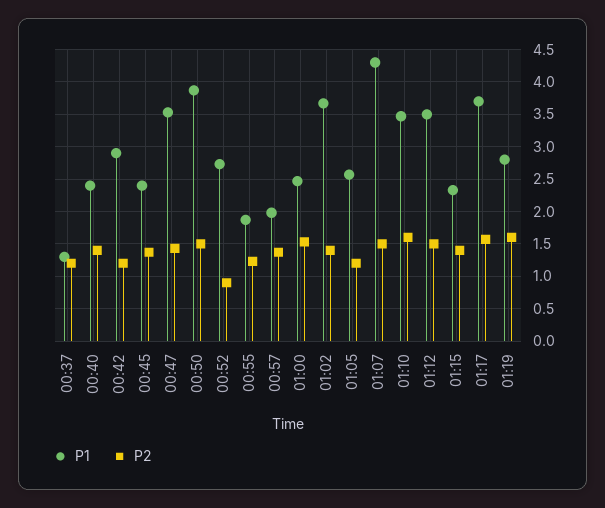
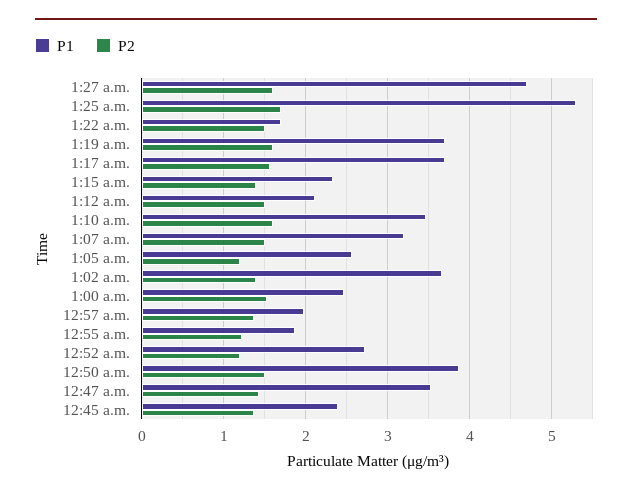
P1, 00:37: 1.3 -> none
P2, 00:37: 1.2 -> none
P1, 00:40: 2.4 -> none
P2, 00:40: 1.4 -> none
P1, 00:42: 2.9 -> none
P2, 00:42: 1.2 -> none
P2, 00:52: 0.9 -> 1.2
P1, 01:07: 4.3 -> 3.2
P1, 01:12: 3.5 -> 2.1
P1, 01:19: 2.8 -> 3.7
P1, 1:27 a.m.: none -> 4.7
P2, 1:27 a.m.: none -> 1.6
P1, 1:25 a.m.: none -> 5.3
P2, 1:25 a.m.: none -> 1.7
P1, 1:22 a.m.: none -> 1.7
P2, 1:22 a.m.: none -> 1.5

